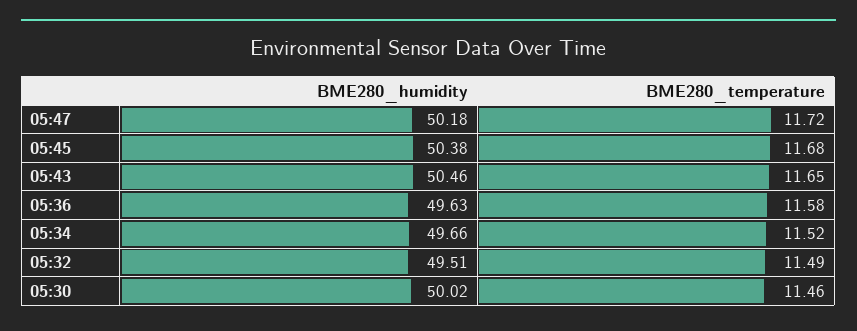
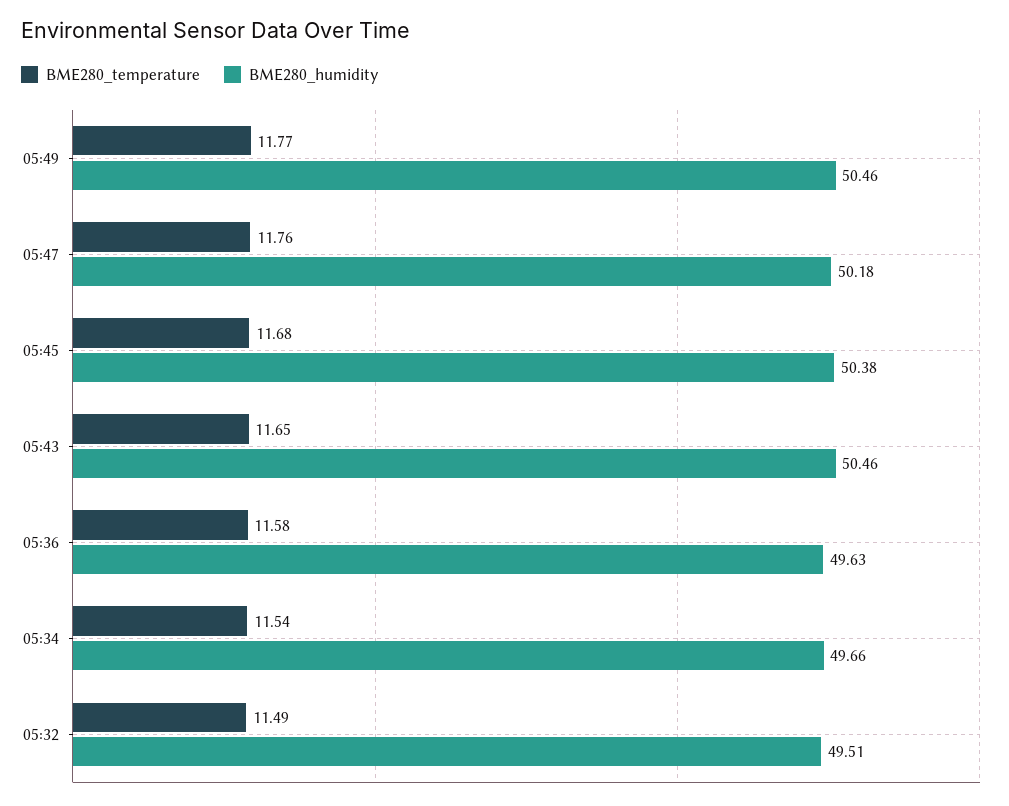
BME280_temperature, 05:47: 11.72 -> 11.76
BME280_temperature, 05:34: 11.52 -> 11.54
BME280_humidity, 05:30: 50.02 -> none
BME280_temperature, 05:30: 11.46 -> none
BME280_temperature, 05:49: none -> 11.77
BME280_humidity, 05:49: none -> 50.46

